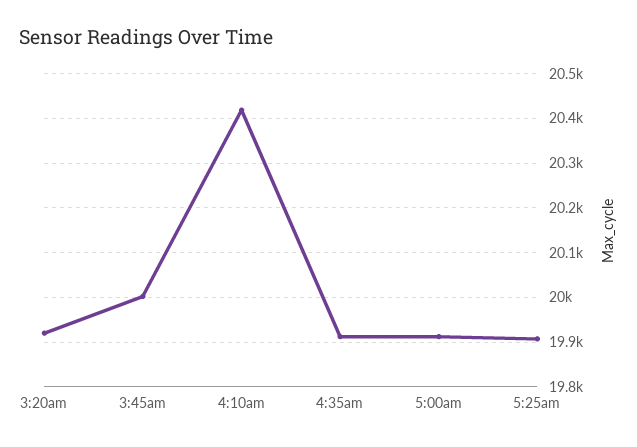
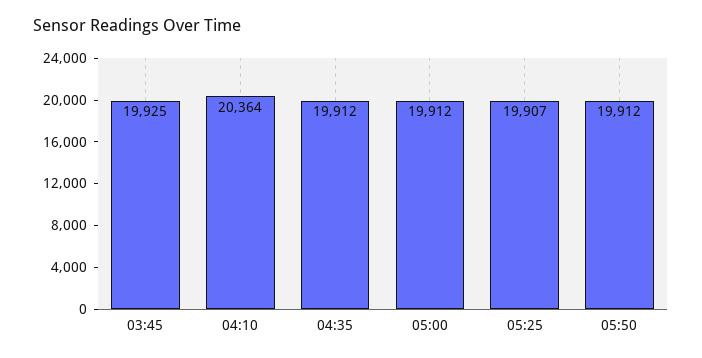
3:20am: 19920 -> none
3:45am: 20000 -> 19925
4:10am: 20420 -> 20364
05:50: none -> 19912

